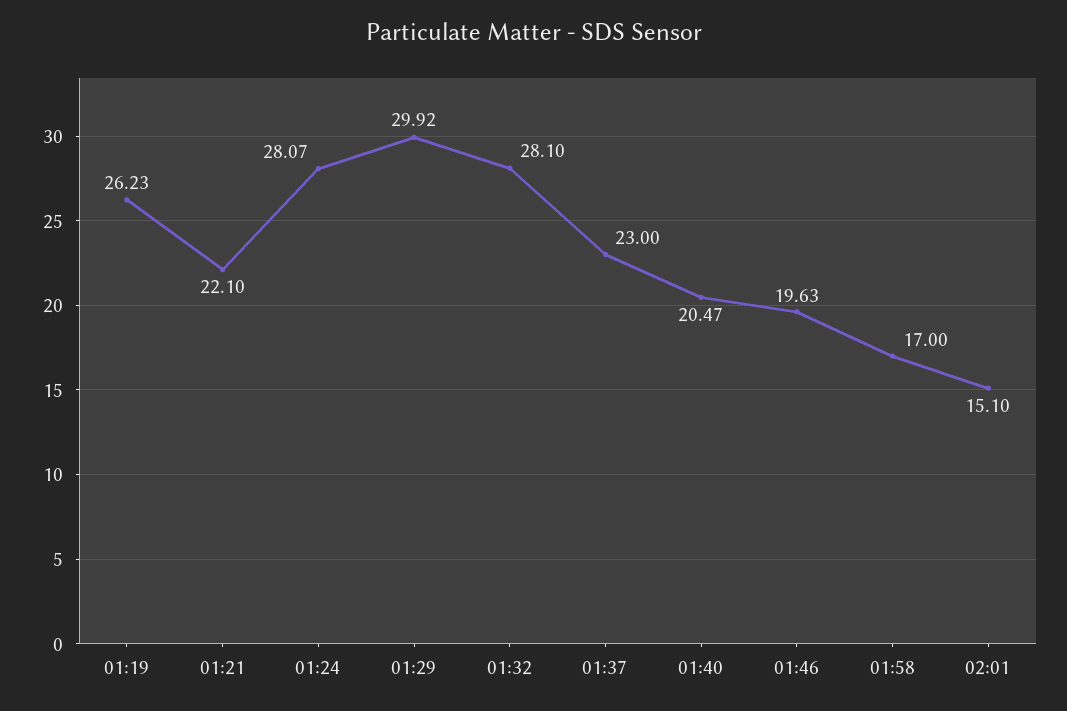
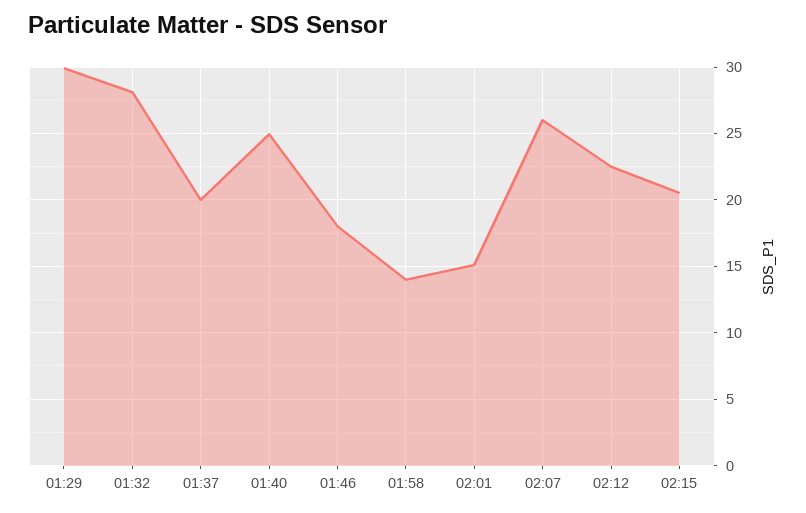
01:19: 26.23 -> none
01:21: 22.1 -> none
01:24: 28.07 -> none
01:37: 23 -> 20
01:40: 20.47 -> 25
01:46: 19.63 -> 18
01:58: 17 -> 14
02:07: none -> 26
02:12: none -> 22.5
02:15: none -> 20.5

